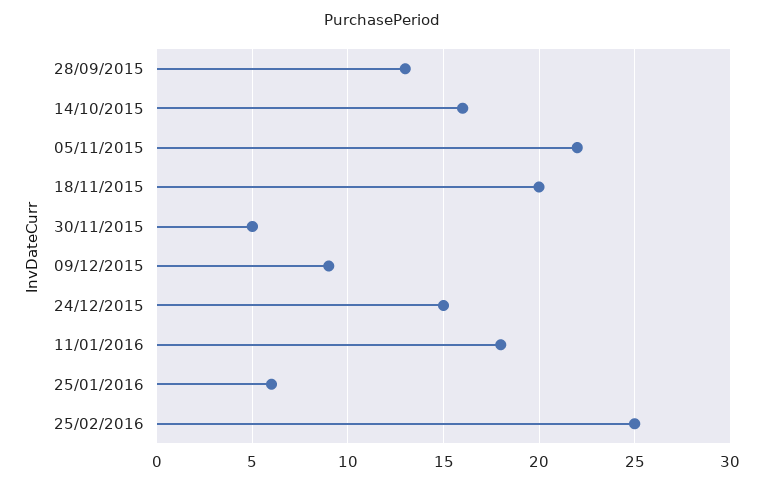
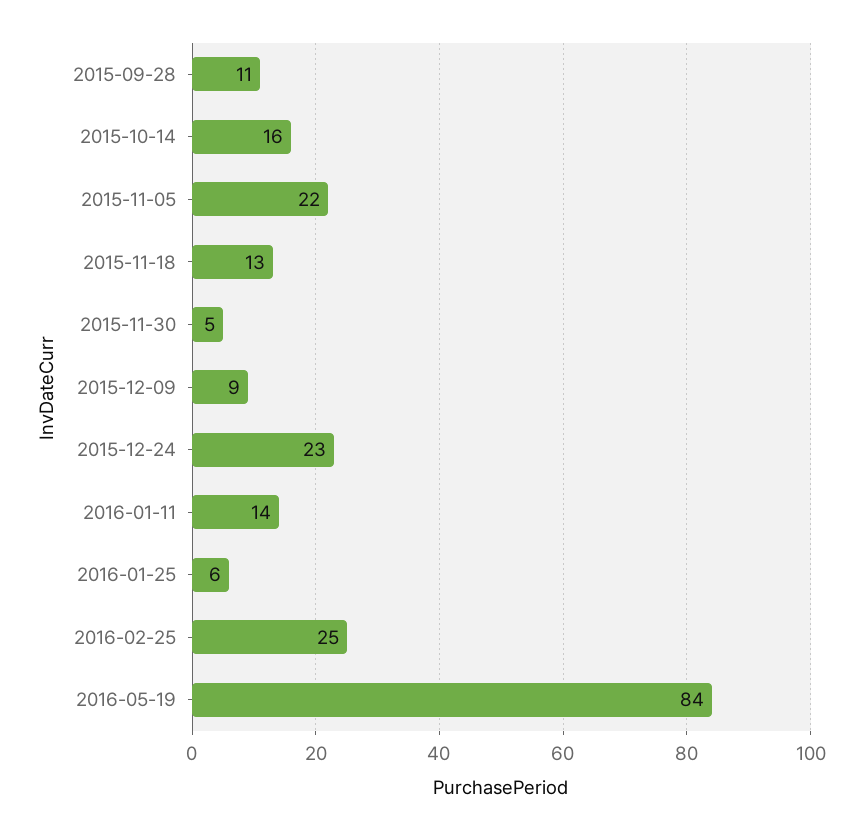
28/09/2015: 13 -> 11
18/11/2015: 20 -> 13
24/12/2015: 15 -> 23
11/01/2016: 18 -> 14
2016-05-19: none -> 84

